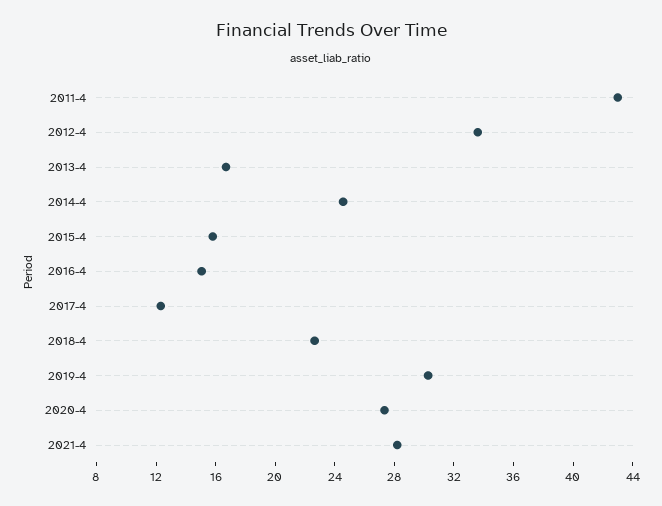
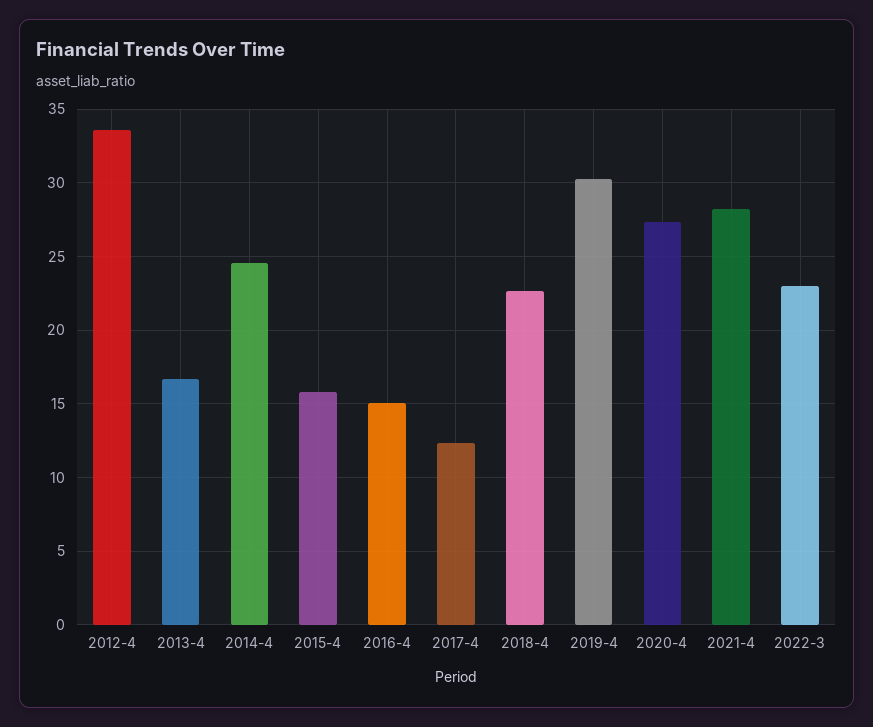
2011-4: 43 -> none
2022-3: none -> 23

